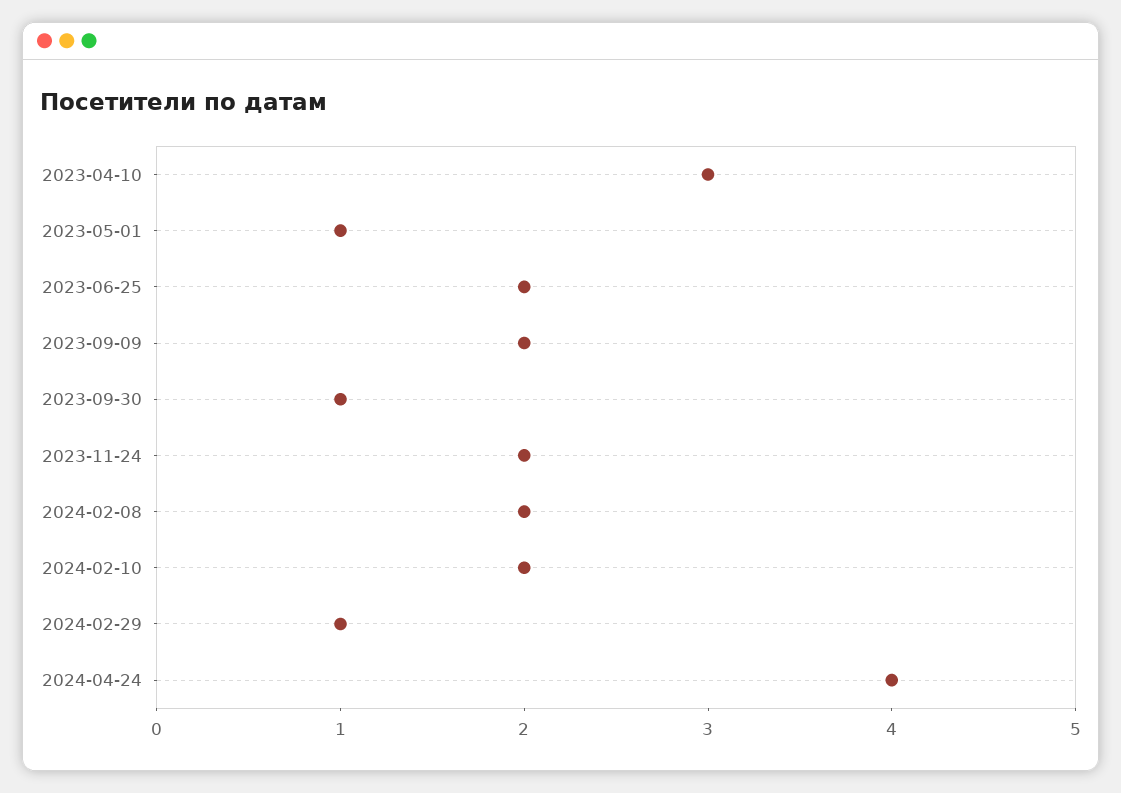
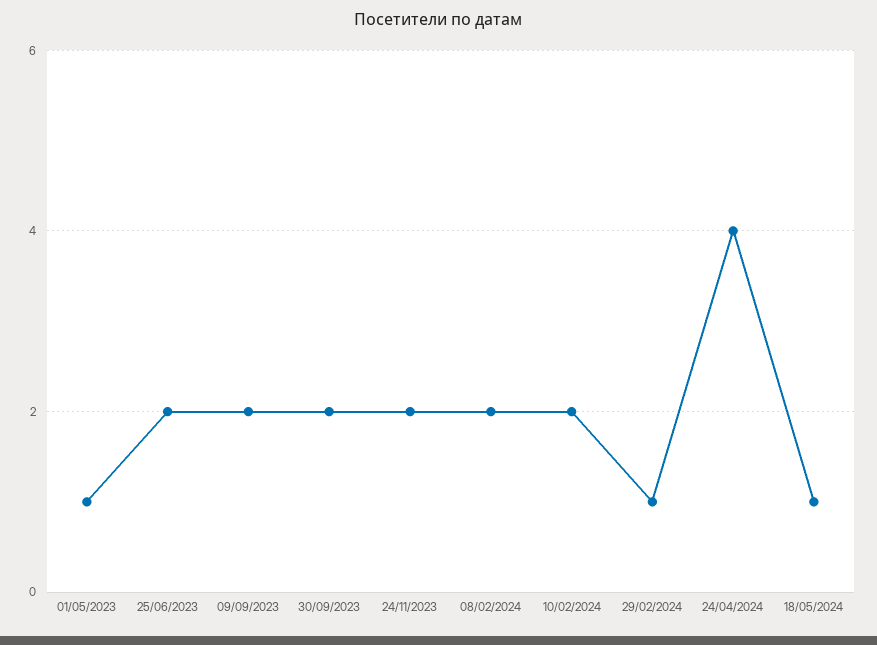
2023-04-10: 3 -> none
2023-09-30: 1 -> 2
18/05/2024: none -> 1

